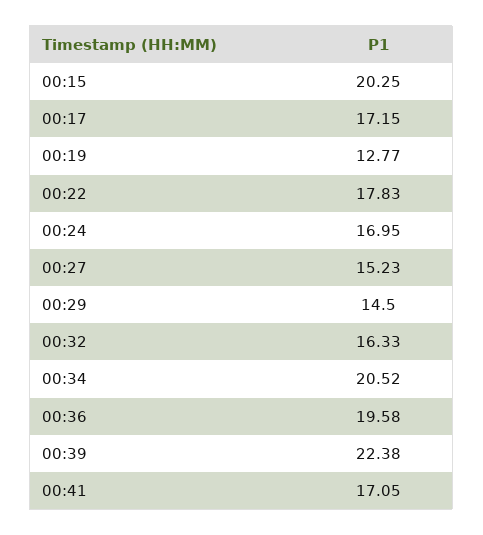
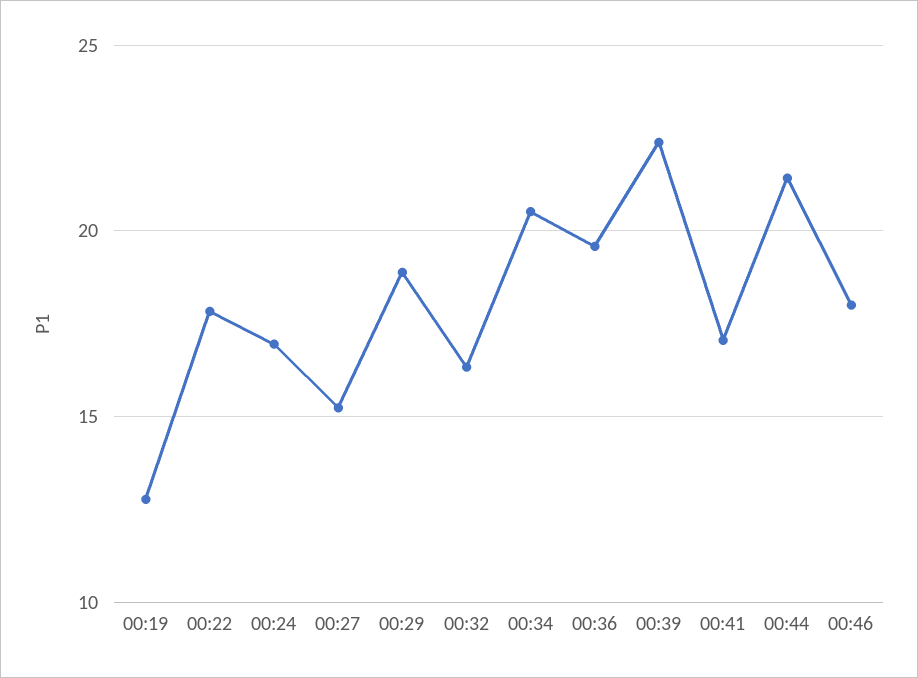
00:15: 20.25 -> none
00:17: 17.15 -> none
00:29: 14.5 -> 19
00:44: none -> 21.5
00:46: none -> 18

